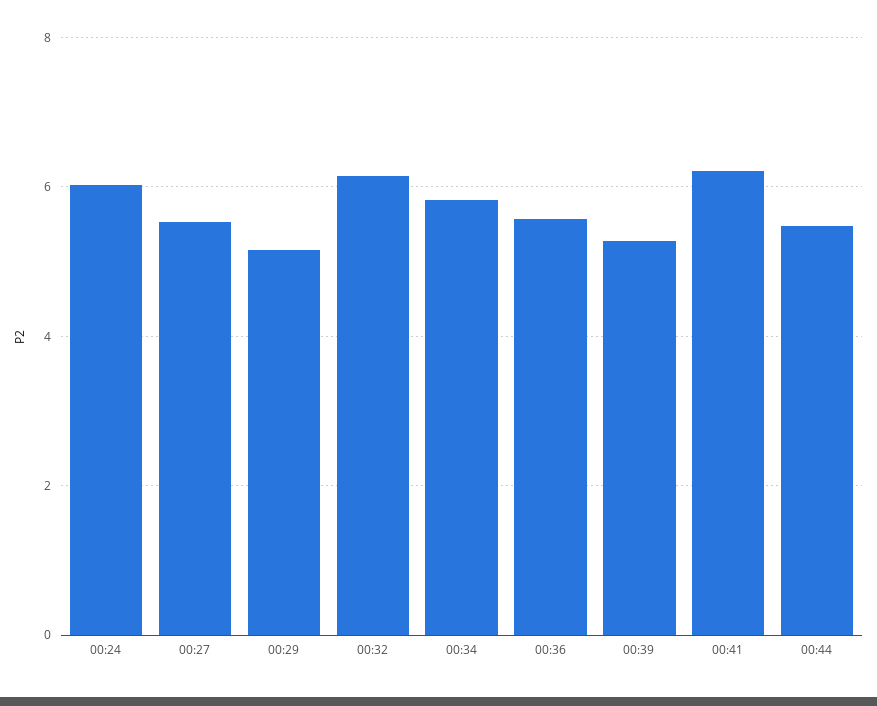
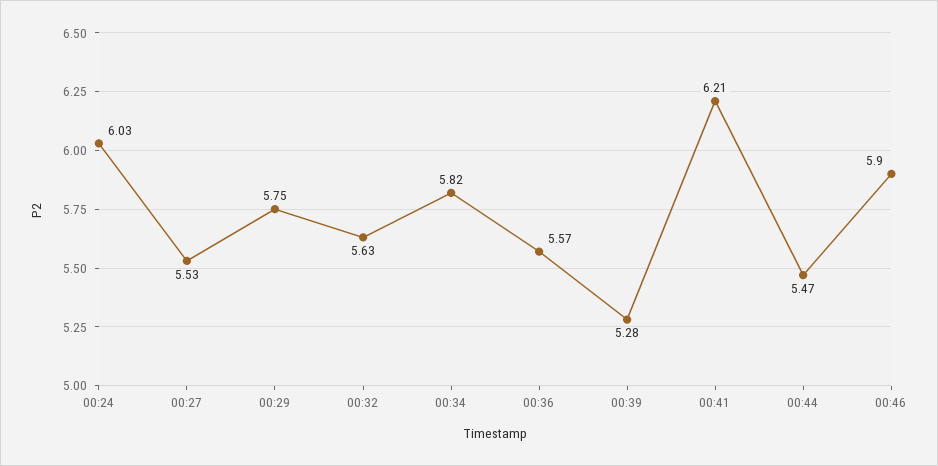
00:29: 5.2 -> 5.75
00:32: 6.2 -> 5.63
00:46: none -> 5.9

